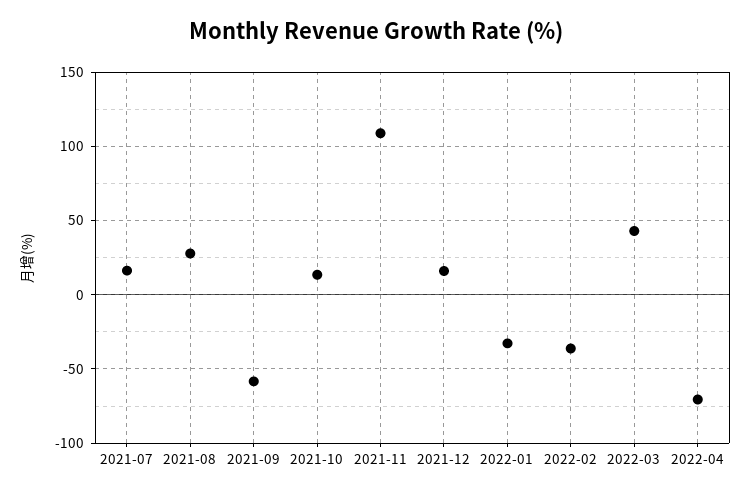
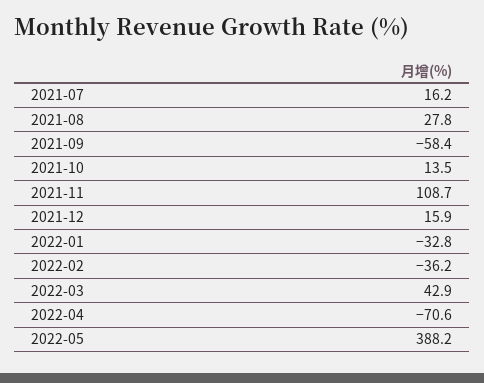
2022-05: none -> 388.2

